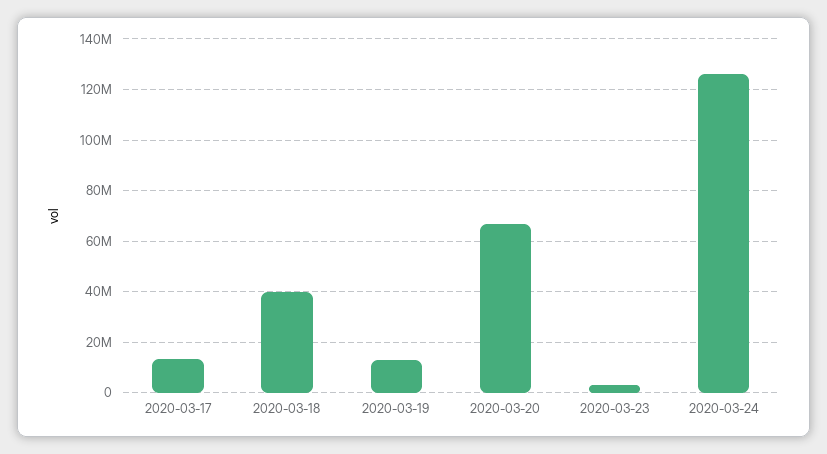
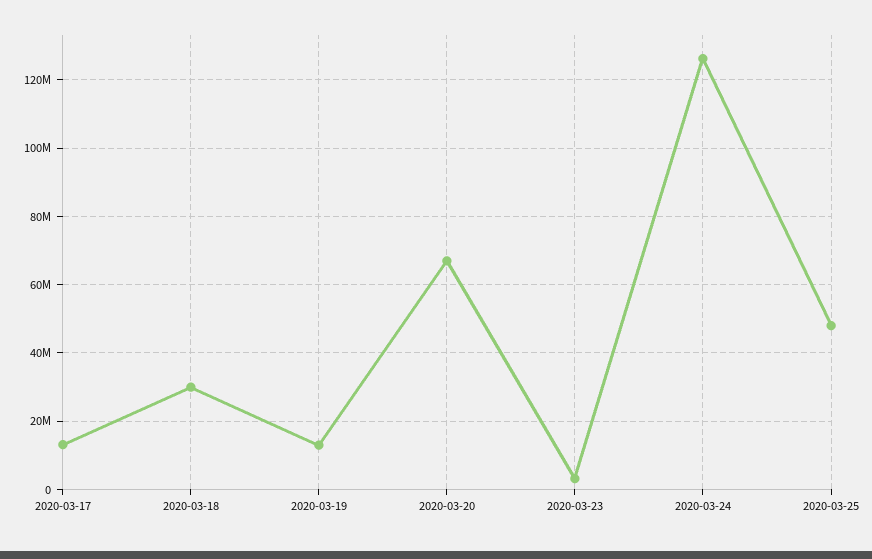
2020-03-18: 40000000 -> 30000000
2020-03-25: none -> 48000000

